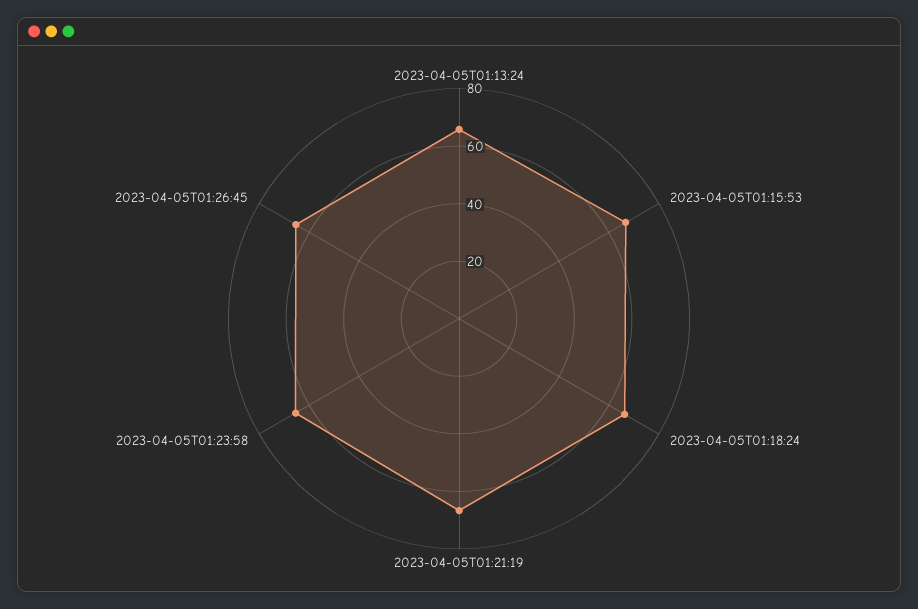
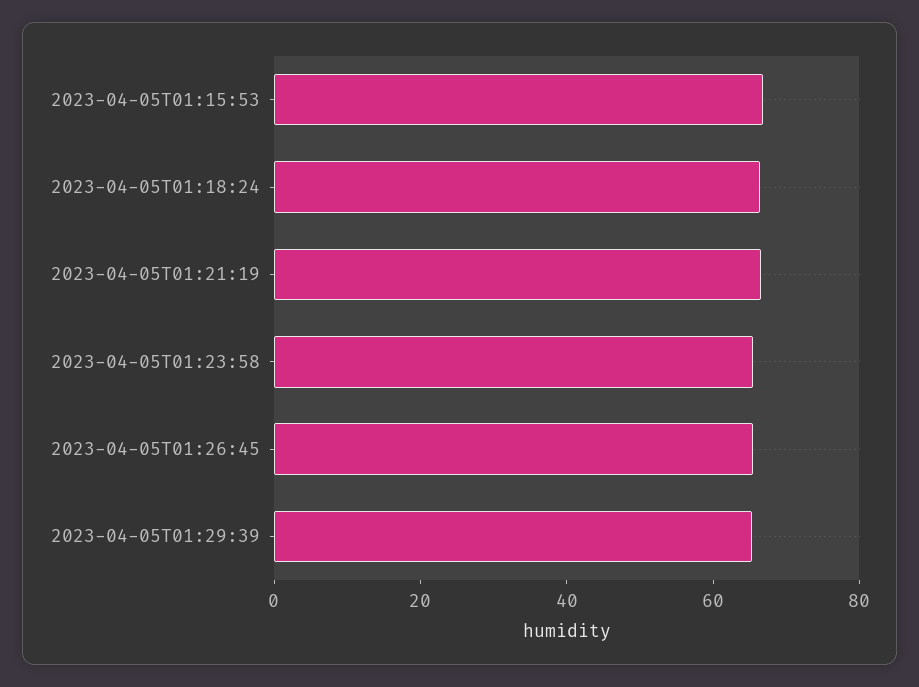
2023-04-05T01:13:24: 65 -> none
2023-04-05T01:29:39: none -> 65

